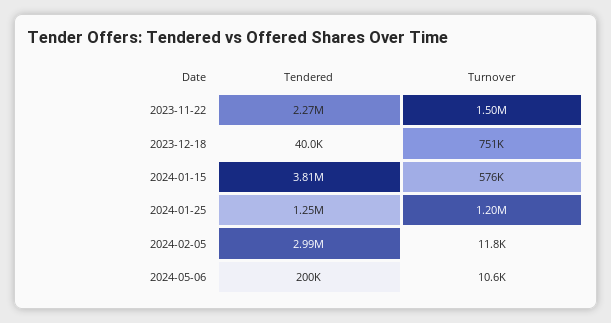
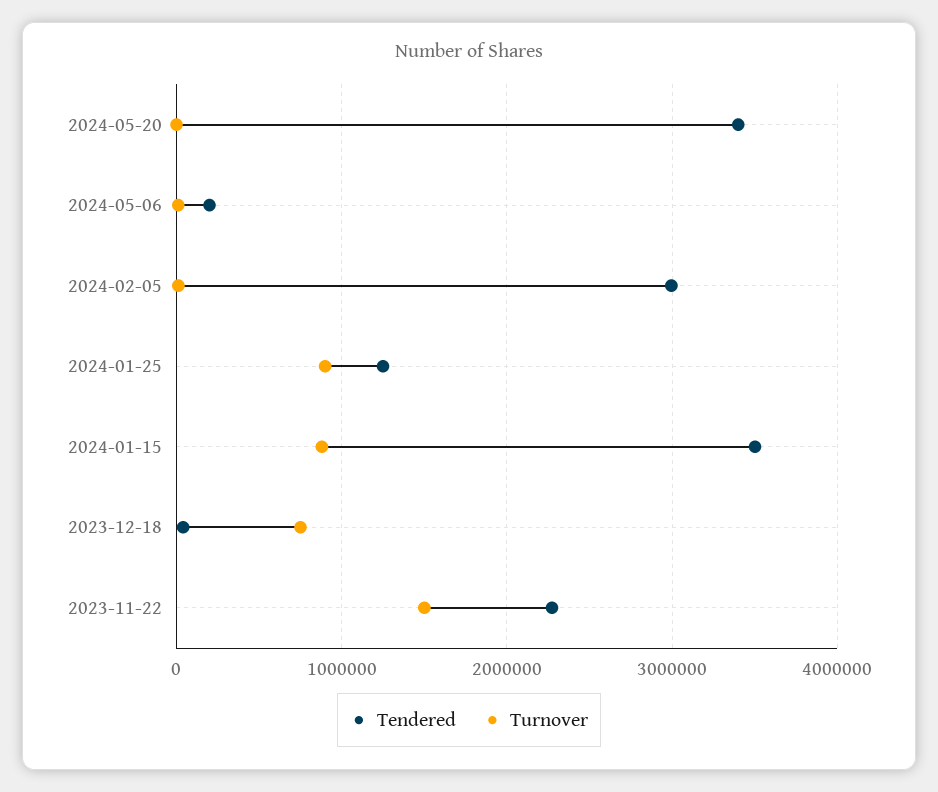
Tendered, 2024-01-15: 3810000 -> 3500000
Turnover, 2024-01-15: 576000 -> 900000
Turnover, 2024-01-25: 1200000 -> 900000
Tendered, 2024-05-20: none -> 3400000
Turnover, 2024-05-20: none -> 0

